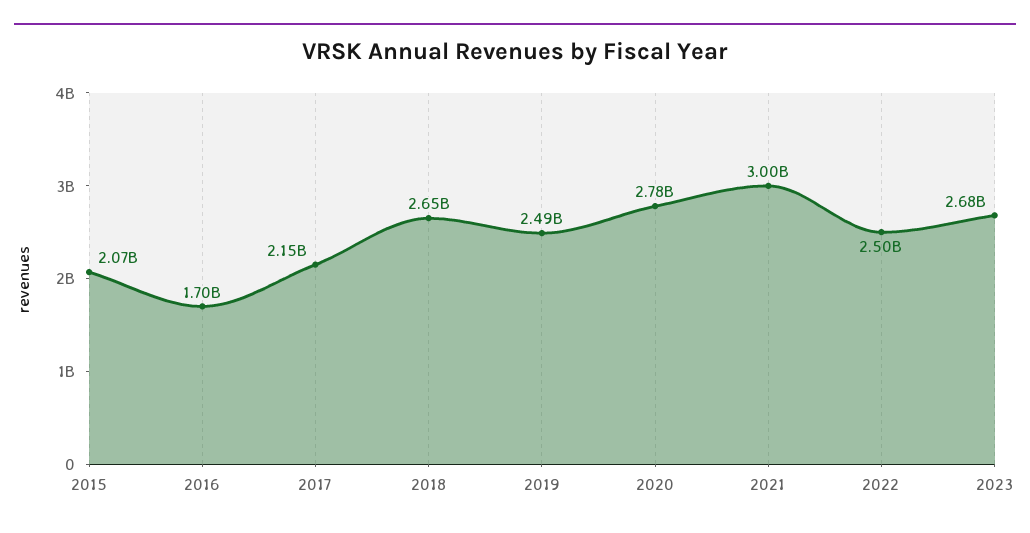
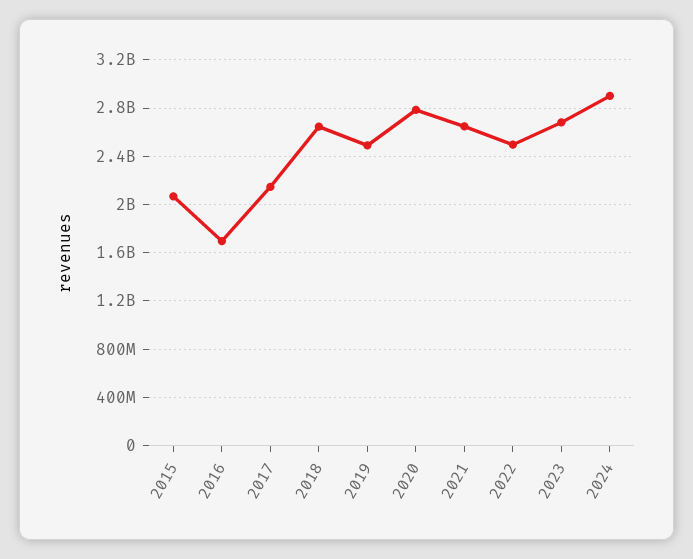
2021: 3000000000 -> 2650000000
2024: none -> 2900000000

